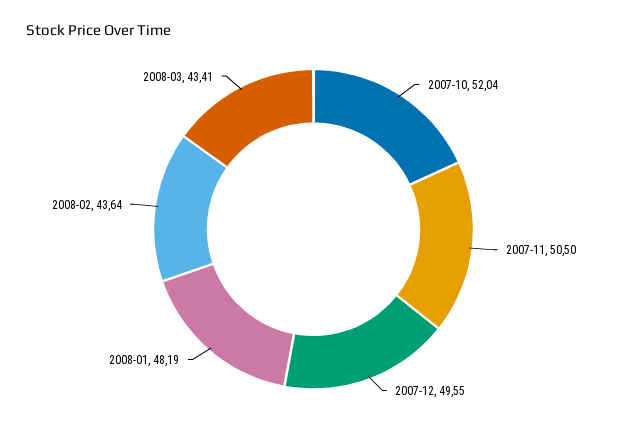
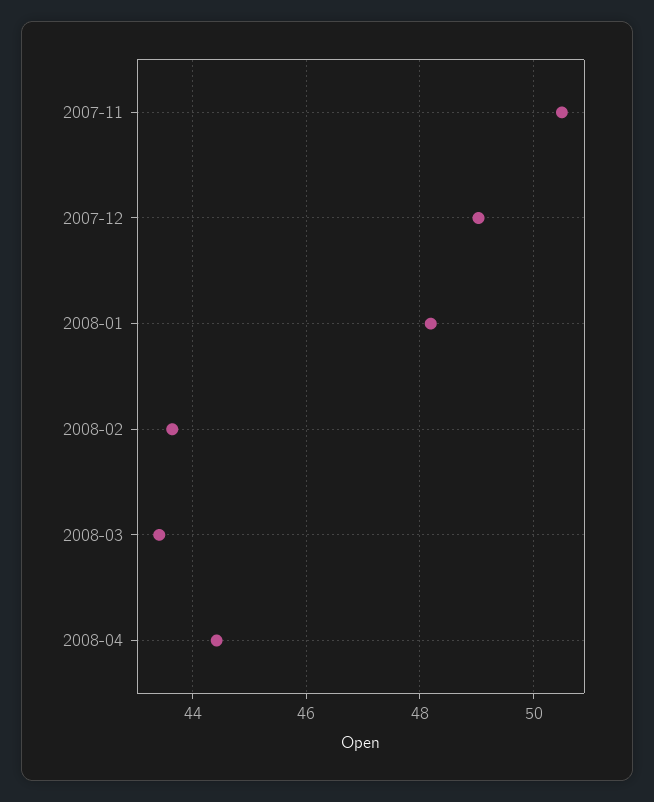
2007-10: 52.04 -> none
2007-12: 49.55 -> 49
2008-04: none -> 44.4

